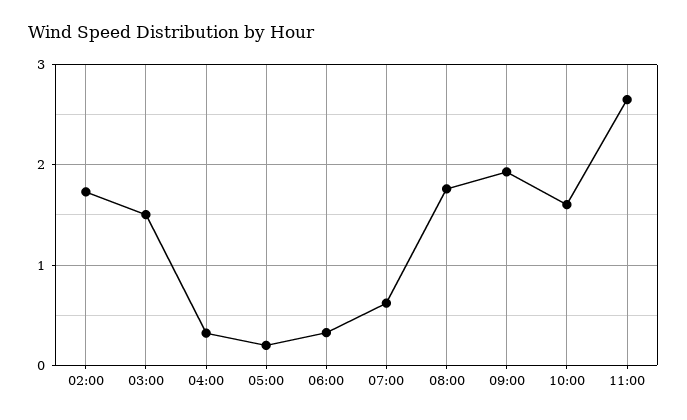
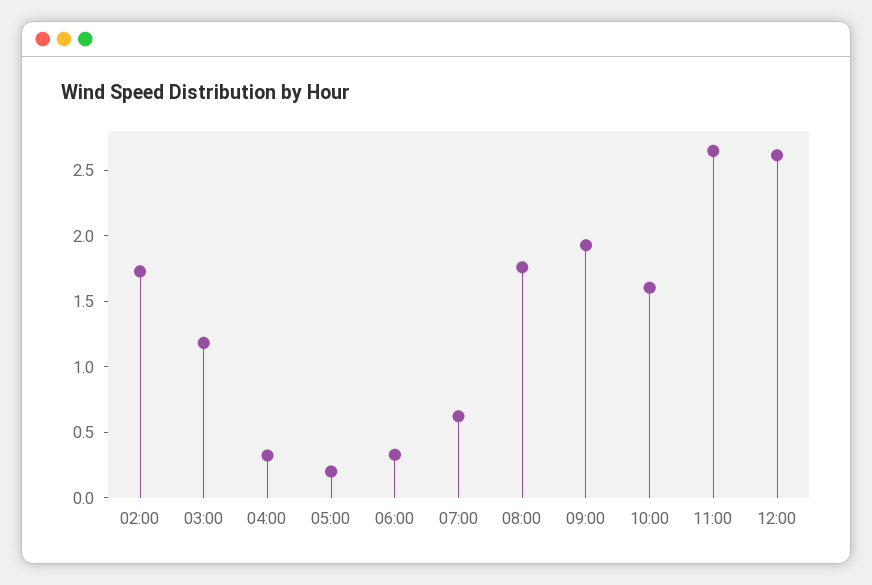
03:00: 1.5 -> 1.2
12:00: none -> 2.6

